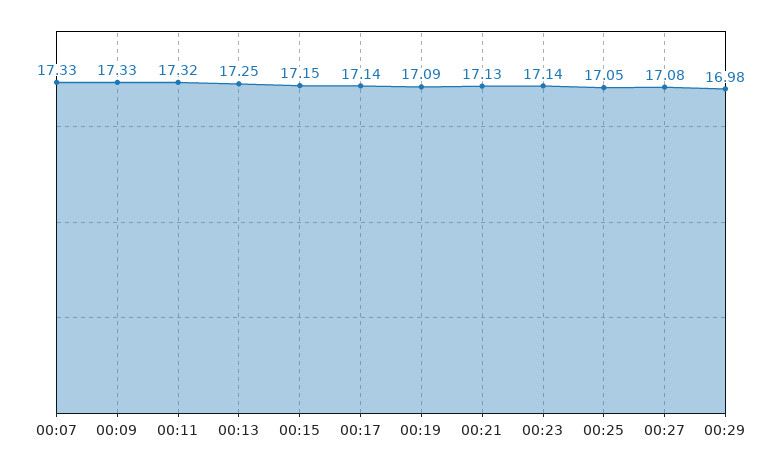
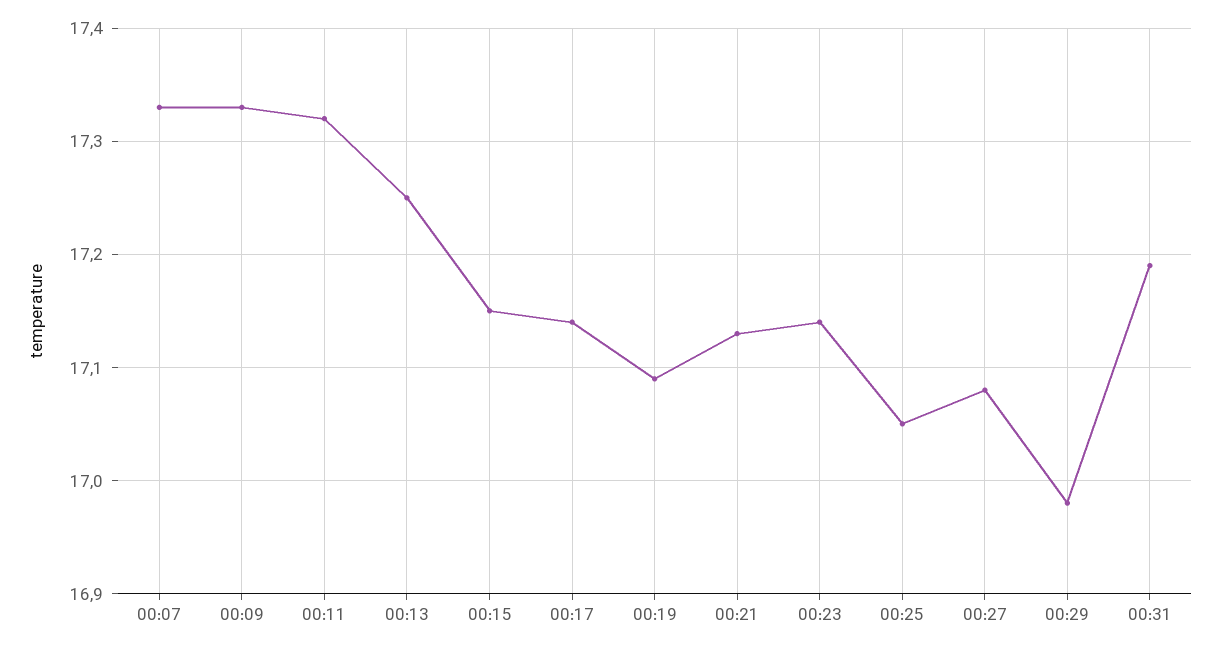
00:31: none -> 17.19

